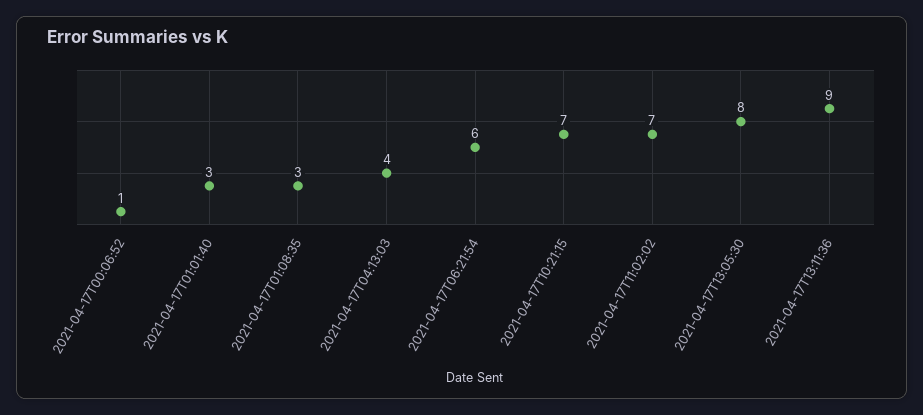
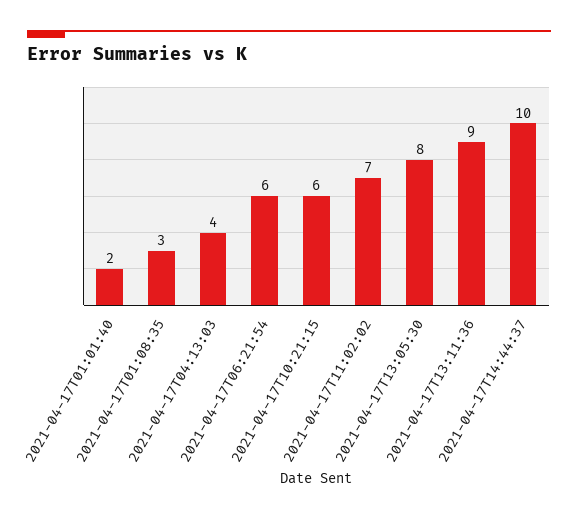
2021-04-17T00:06:52: 1 -> none
2021-04-17T01:01:40: 3 -> 2
2021-04-17T10:21:15: 7 -> 6
2021-04-17T14:44:37: none -> 10

